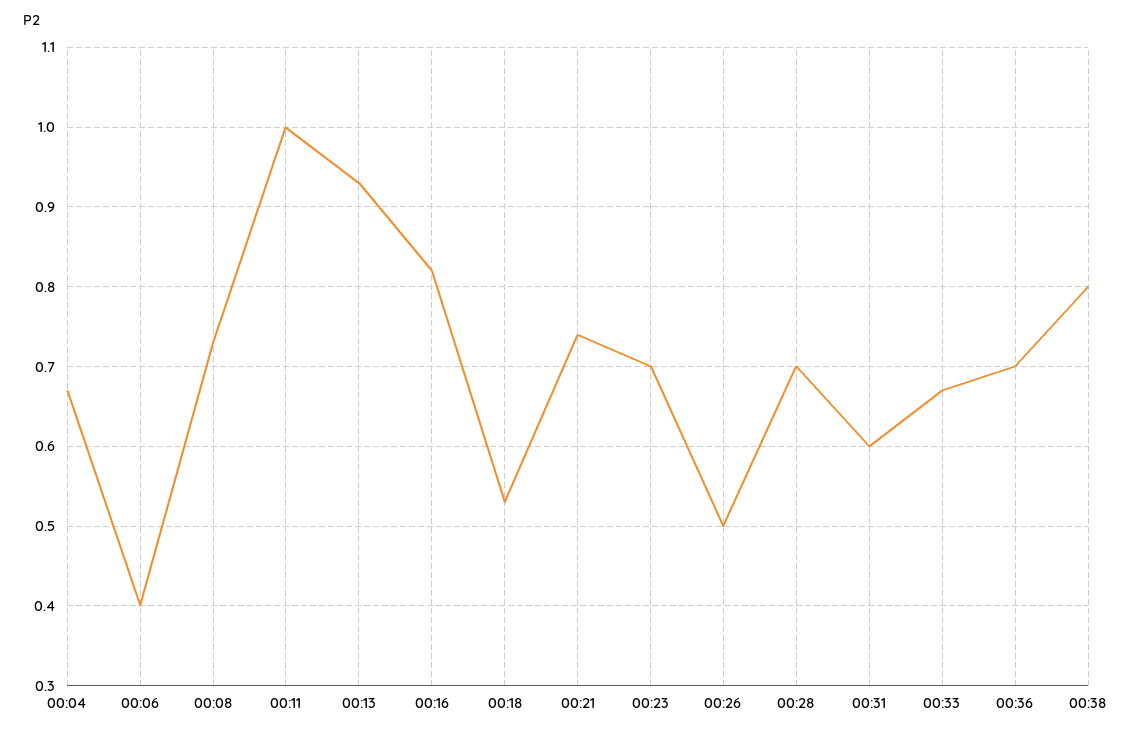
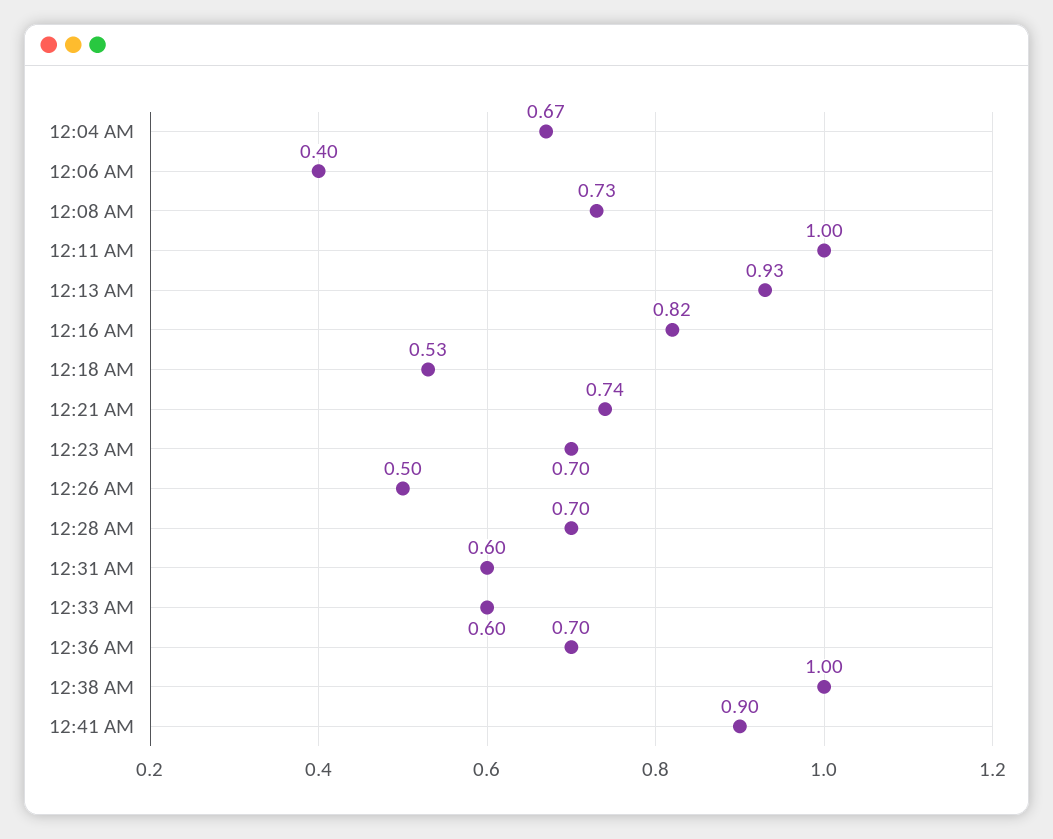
00:33: 0.67 -> 0.6
00:38: 0.8 -> 1
12:41 AM: none -> 0.9

